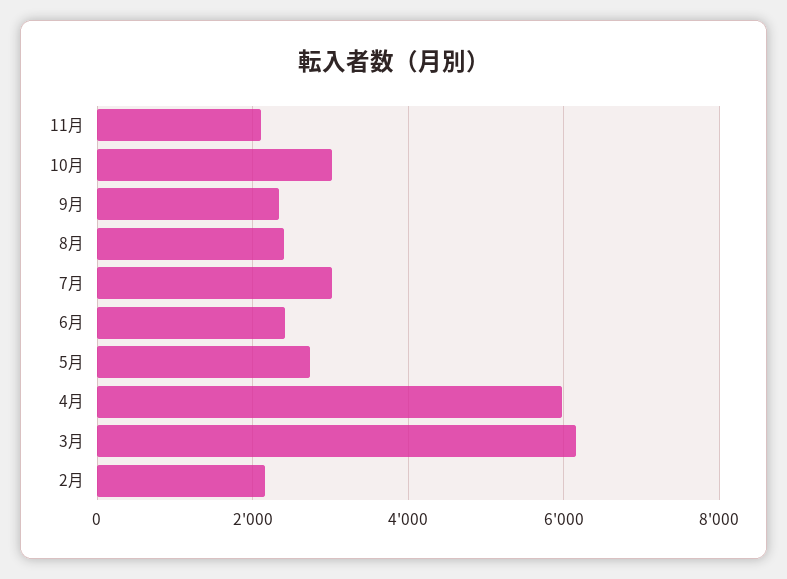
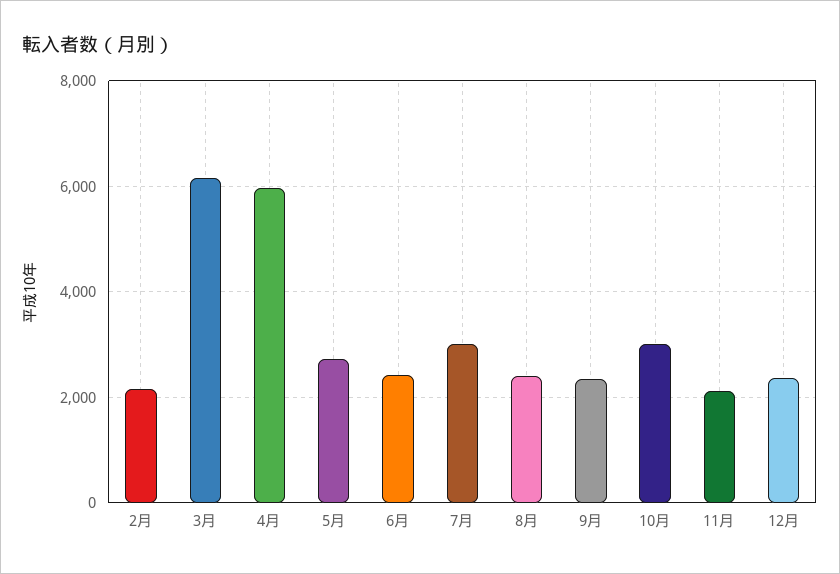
12月: none -> 2400

